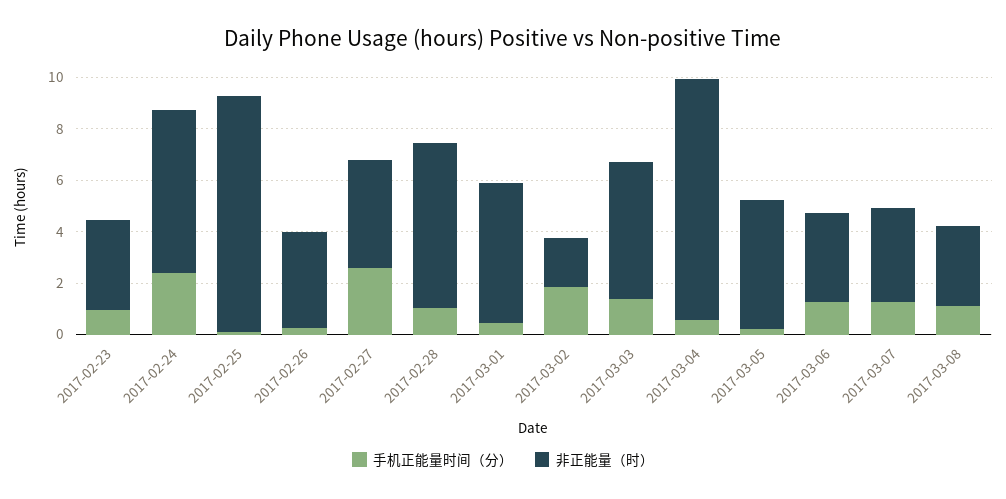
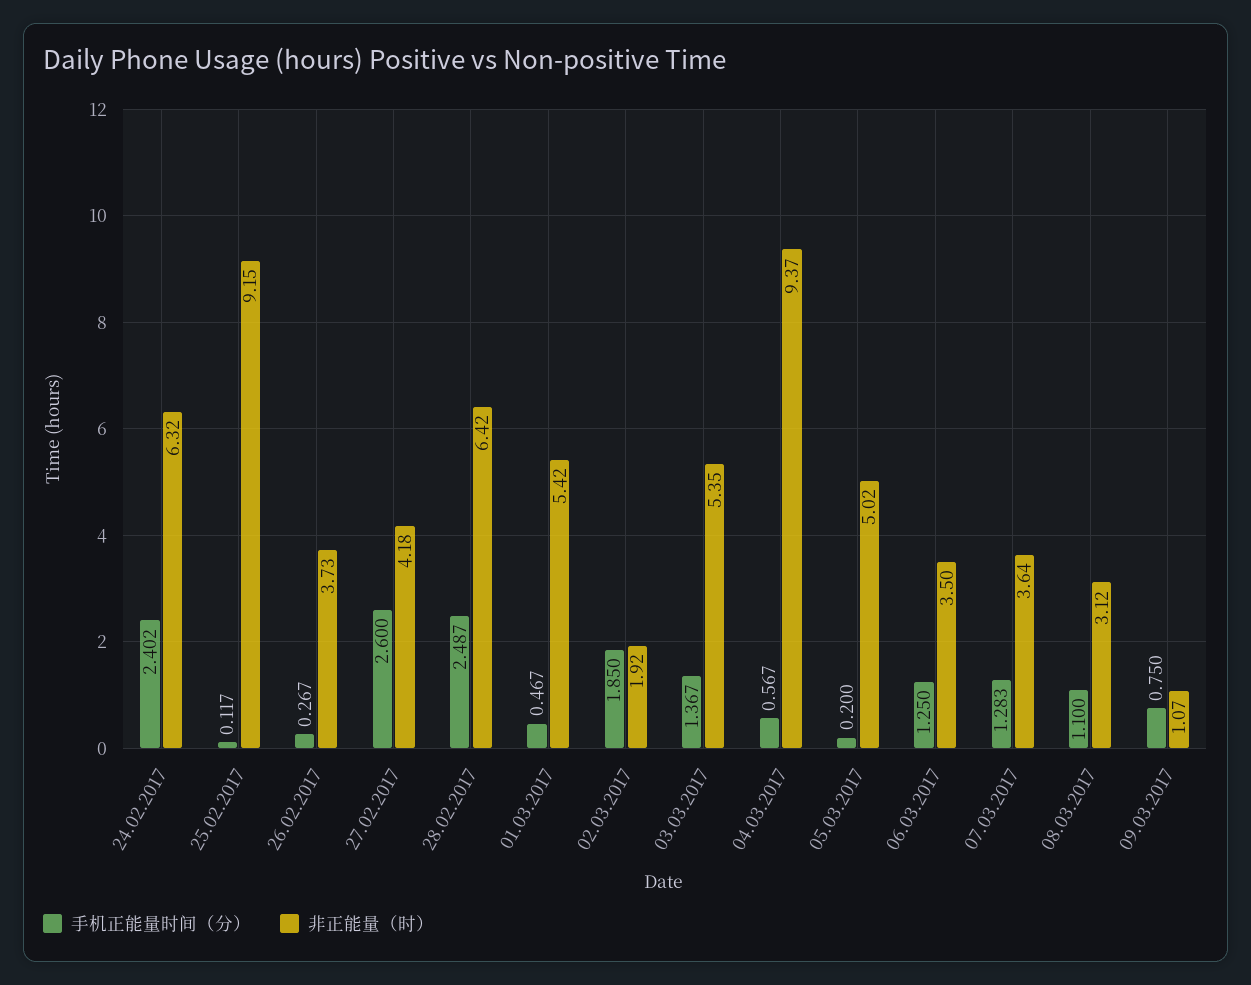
手机正能量时间（分）, 2017-02-23: 1 -> none
非正能量（时）, 2017-02-23: 3.5 -> none
手机正能量时间（分）, 2017-02-28: 1 -> 2.487
手机正能量时间（分）, 09.03.2017: none -> 0.75
非正能量（时）, 09.03.2017: none -> 1.07

